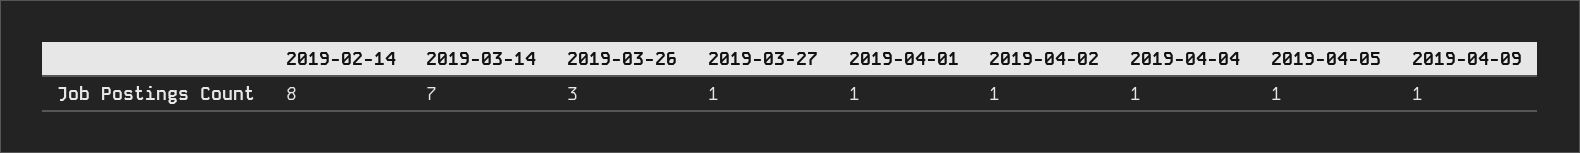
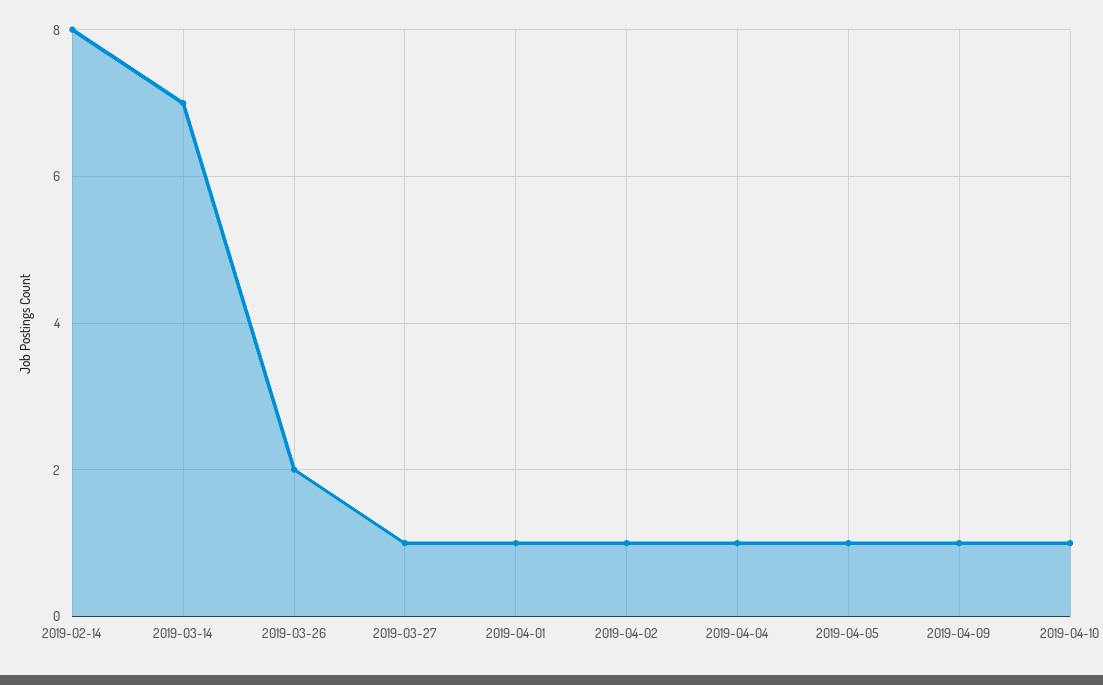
2019-03-26: 3 -> 2
2019-04-10: none -> 1

